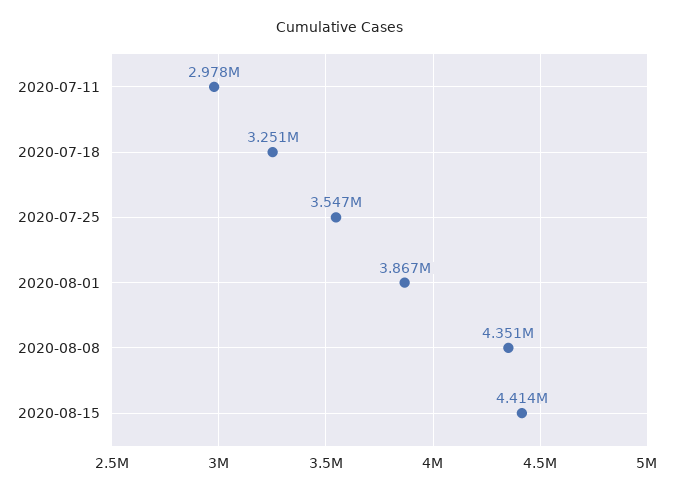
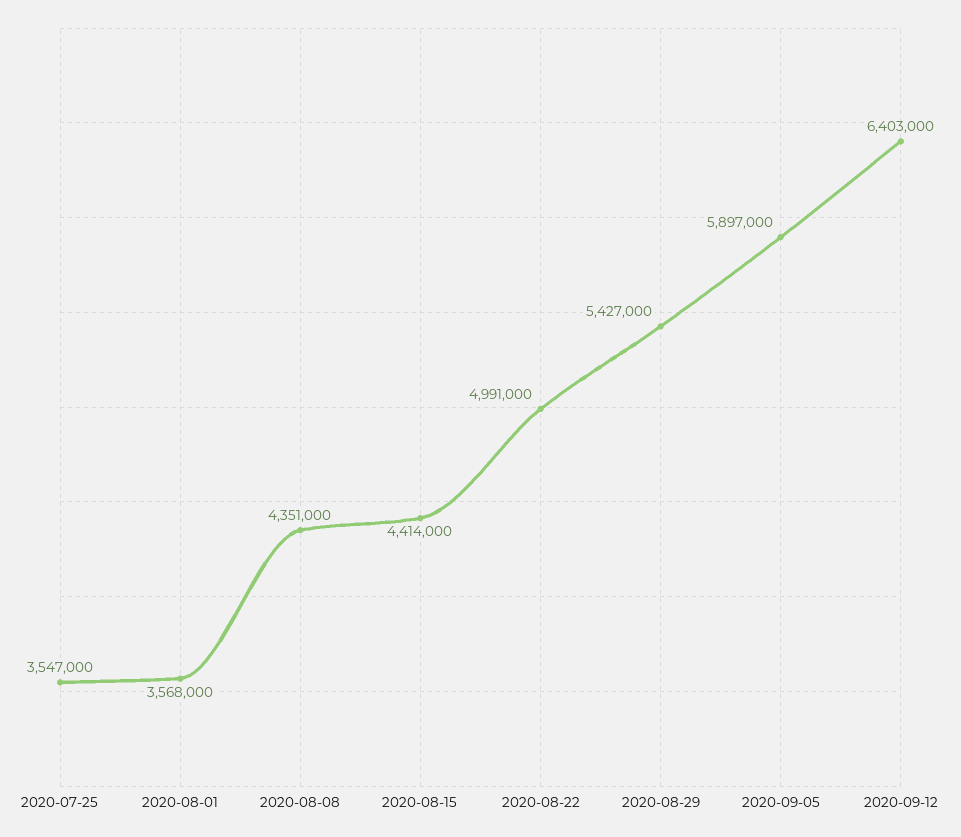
2020-07-11: 2978000 -> none
2020-07-18: 3251000 -> none
2020-08-01: 3867000 -> 3568000
2020-08-22: none -> 4991000
2020-08-29: none -> 5427000
2020-09-05: none -> 5897000
2020-09-12: none -> 6403000

